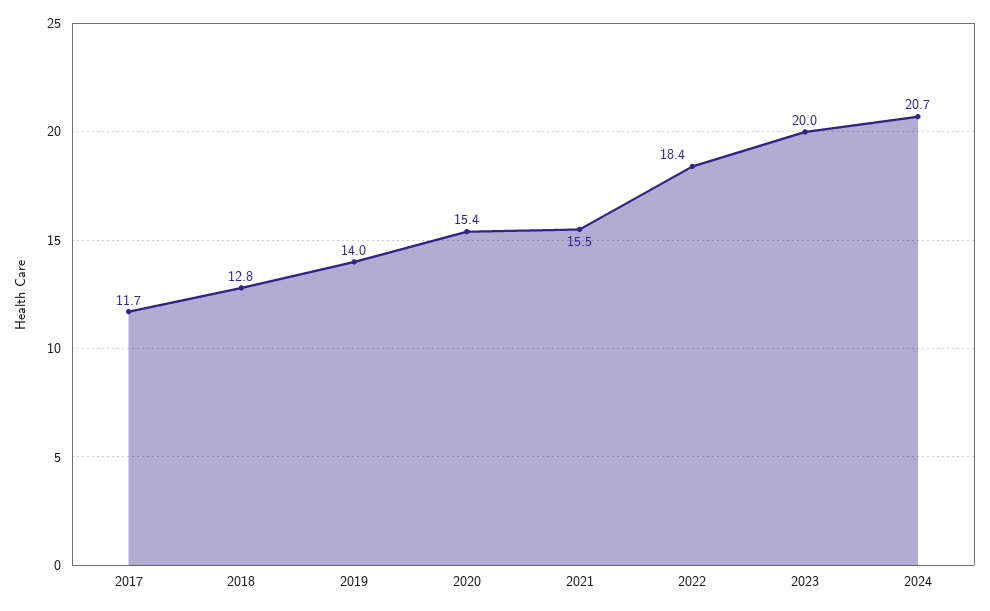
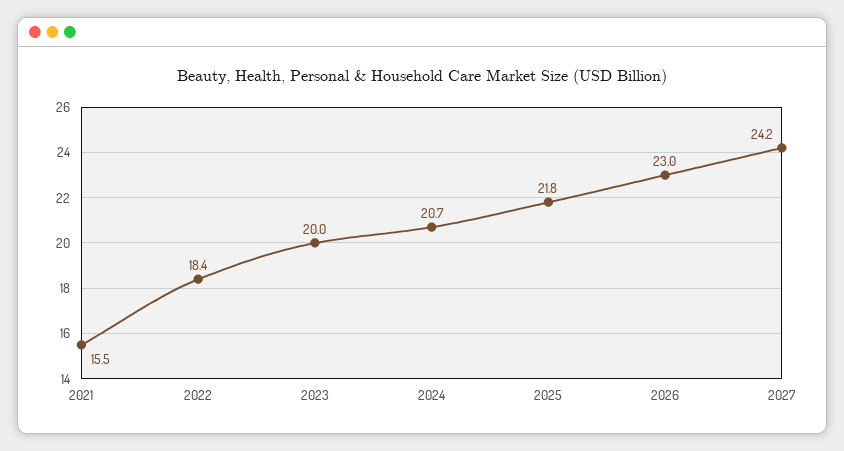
2017: 11.7 -> none
2018: 12.8 -> none
2019: 14 -> none
2020: 15.4 -> none
2025: none -> 21.8
2026: none -> 23
2027: none -> 24.2

